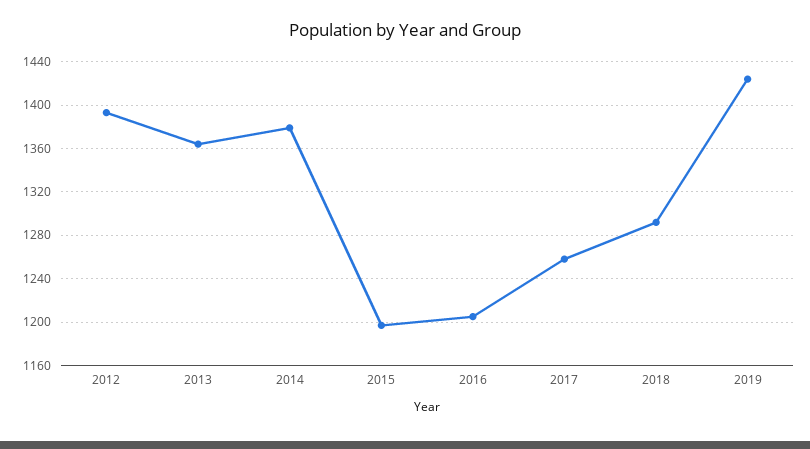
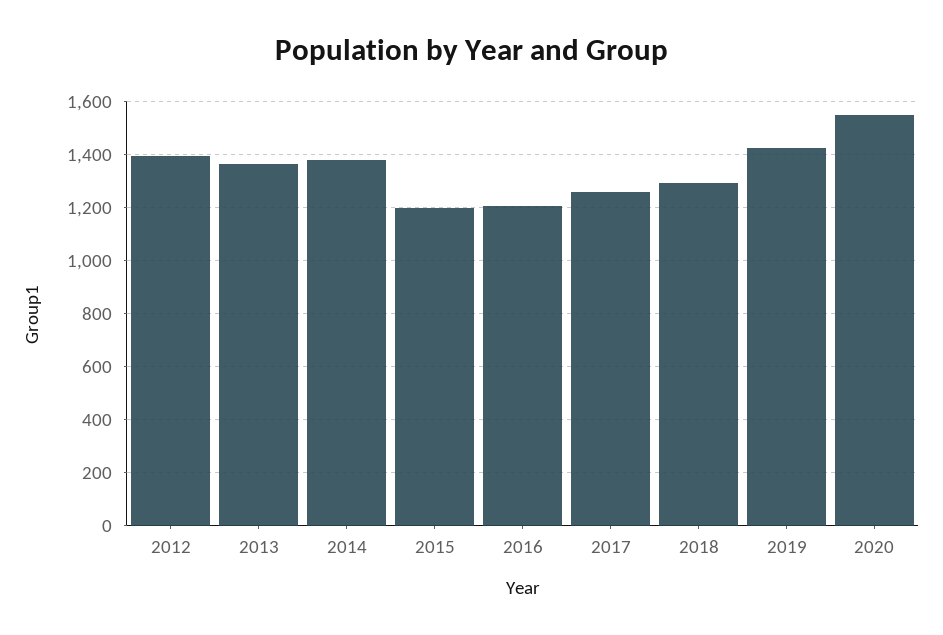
2020: none -> 1550

